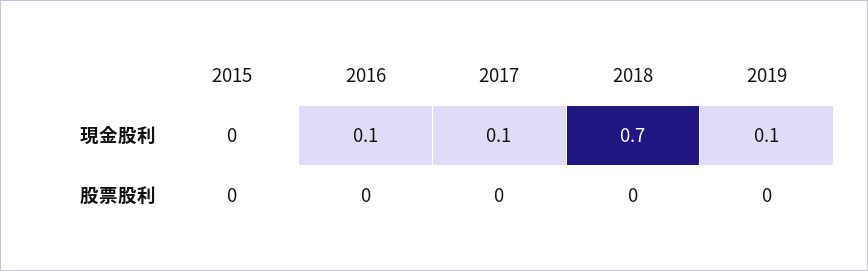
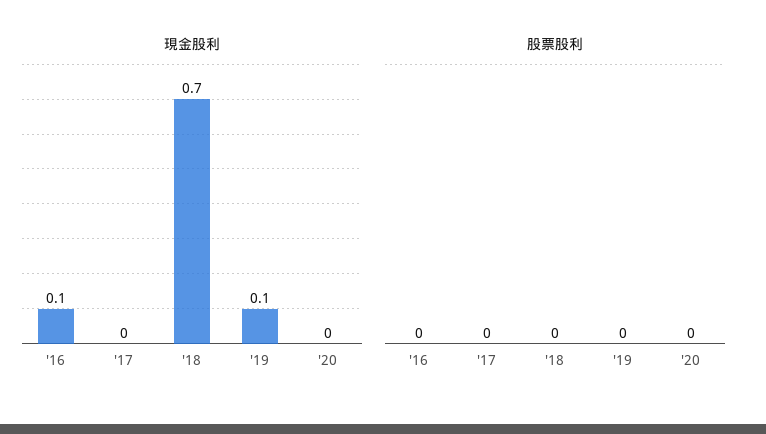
現金股利, 2015: 0 -> none
現金股利, 2017: 0.1 -> 0
股票股利, 2015: 0 -> none
現金股利, '20: none -> 0
股票股利, '20: none -> 0

